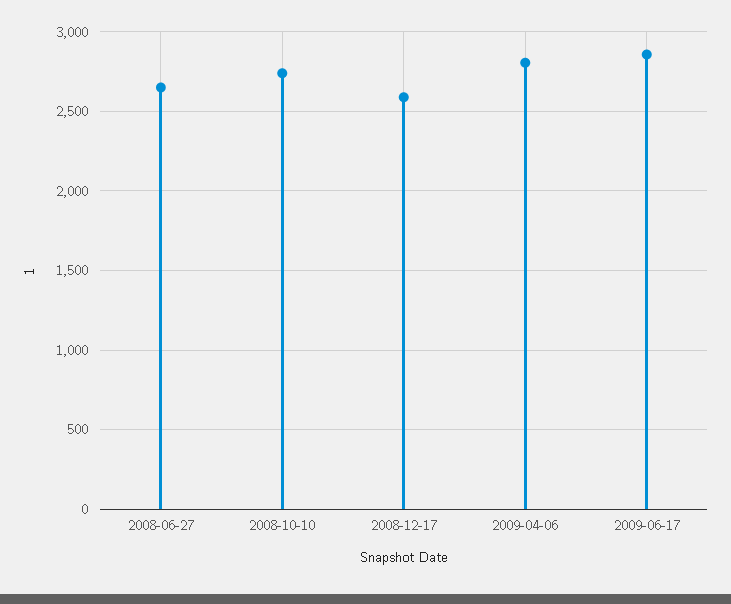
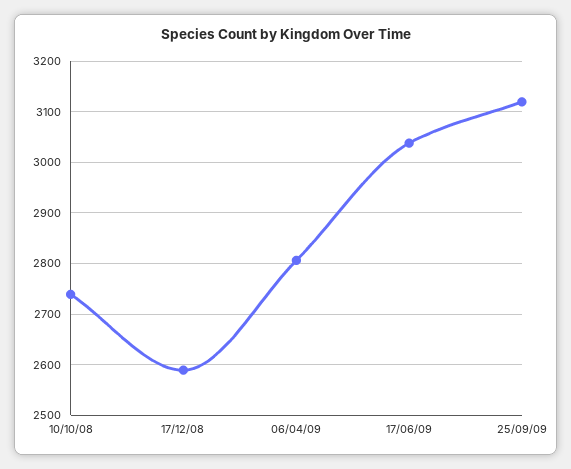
2008-06-27: 2650 -> none
2009-06-17: 2850 -> 3040
25/09/09: none -> 3120

